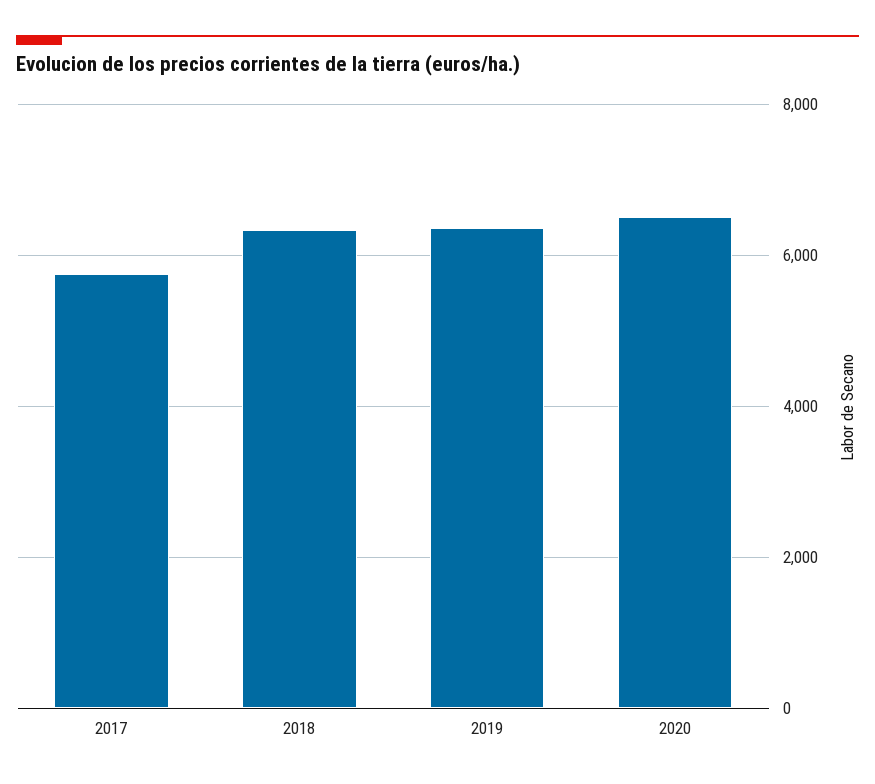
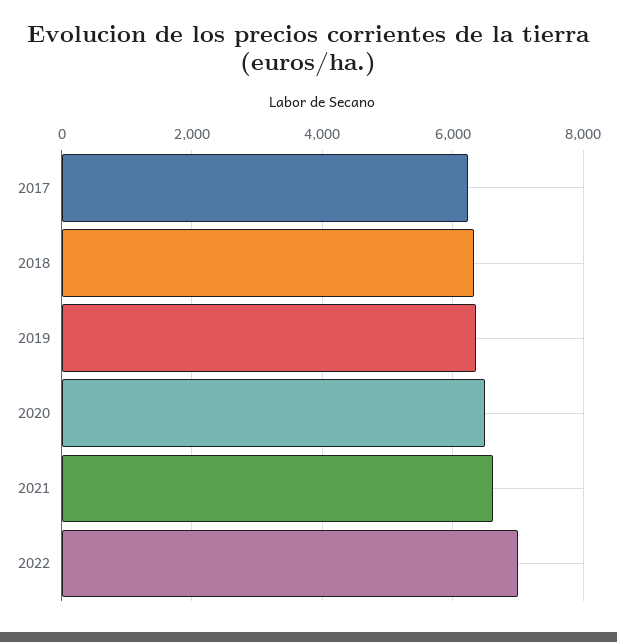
2017: 5800 -> 6200
2021: none -> 6600
2022: none -> 7000

